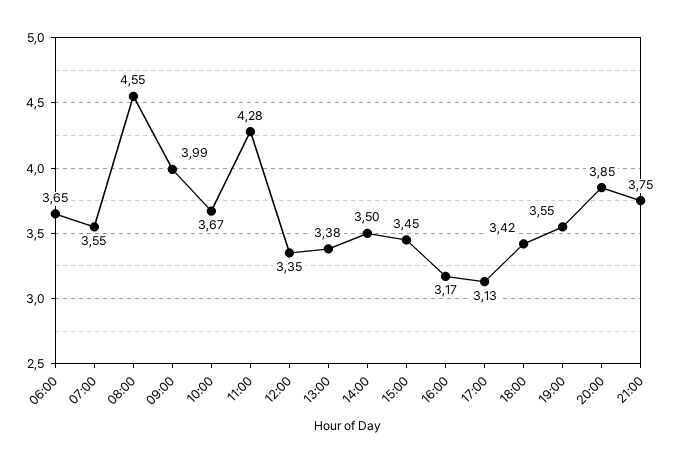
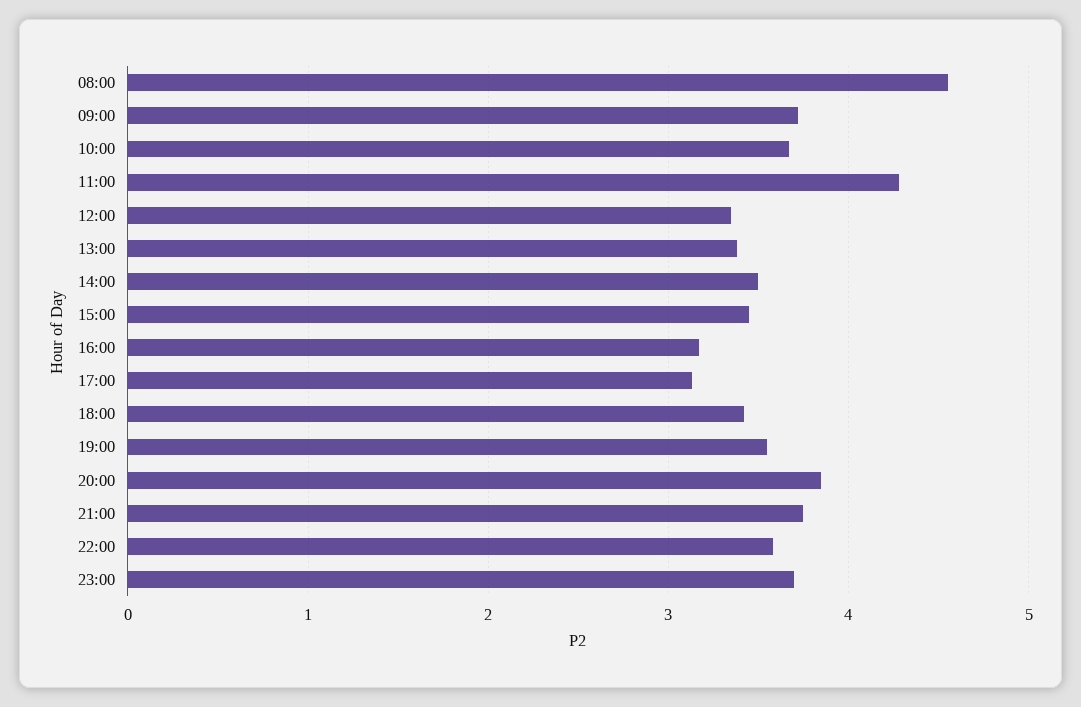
06:00: 3.65 -> none
07:00: 3.55 -> none
09:00: 3.99 -> 3.7
22:00: none -> 3.6
23:00: none -> 3.7

